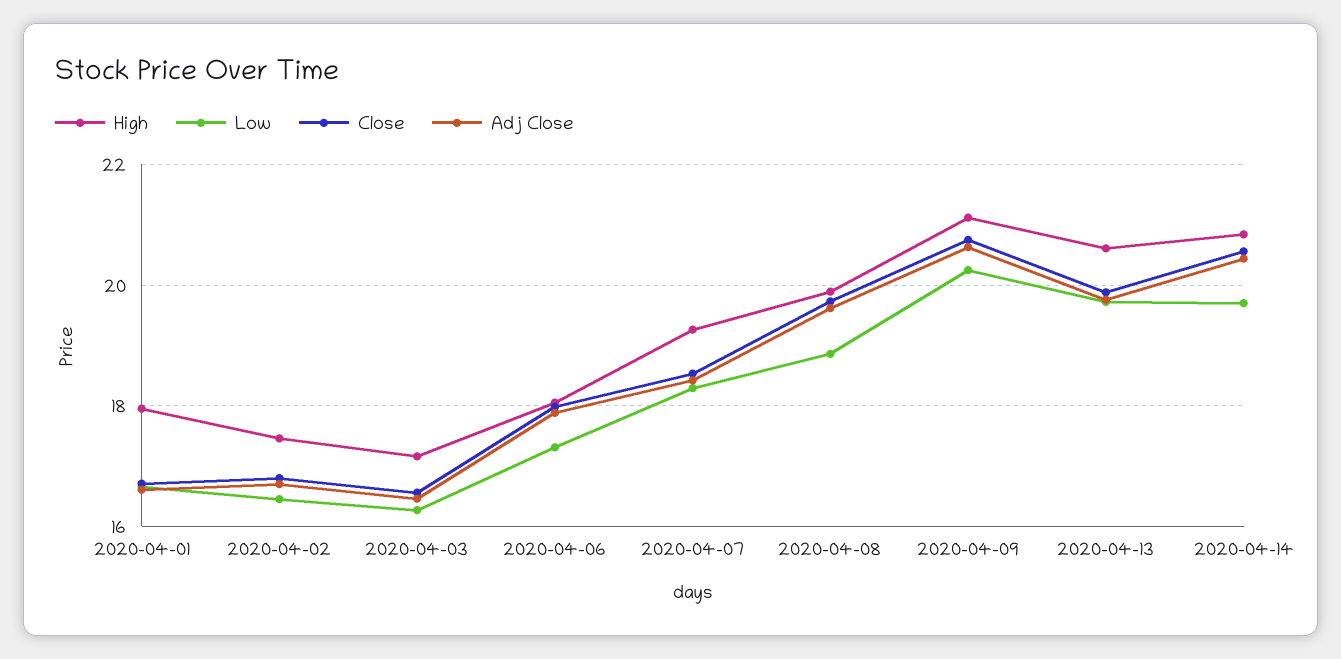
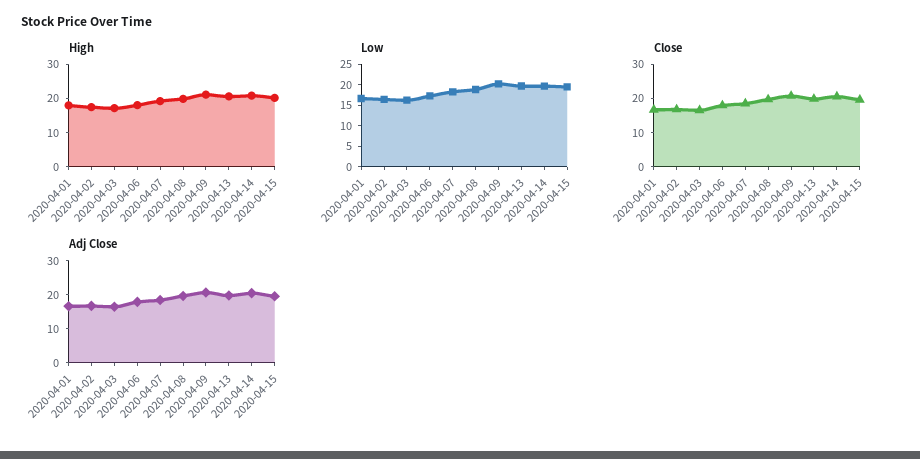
High, 2020-04-15: none -> 20
Low, 2020-04-15: none -> 20
Close, 2020-04-15: none -> 20
Adj Close, 2020-04-15: none -> 20

